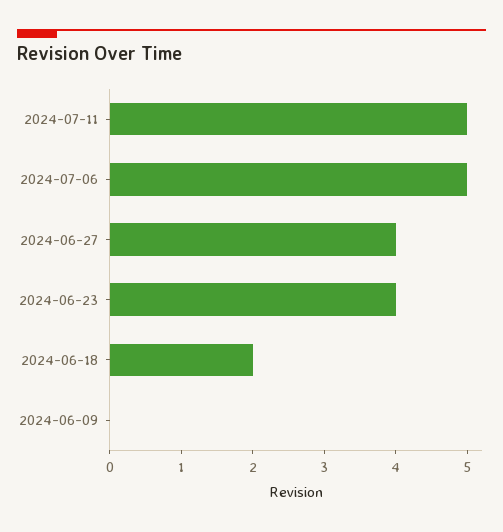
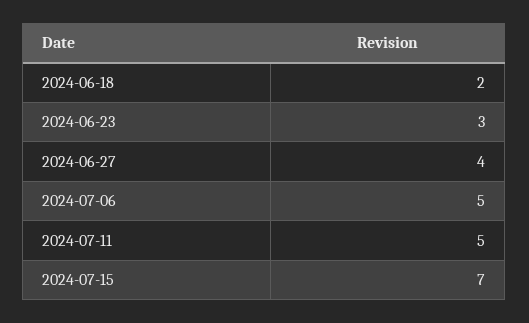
2024-06-23: 4 -> 3
2024-06-09: 0 -> none
2024-07-15: none -> 7

